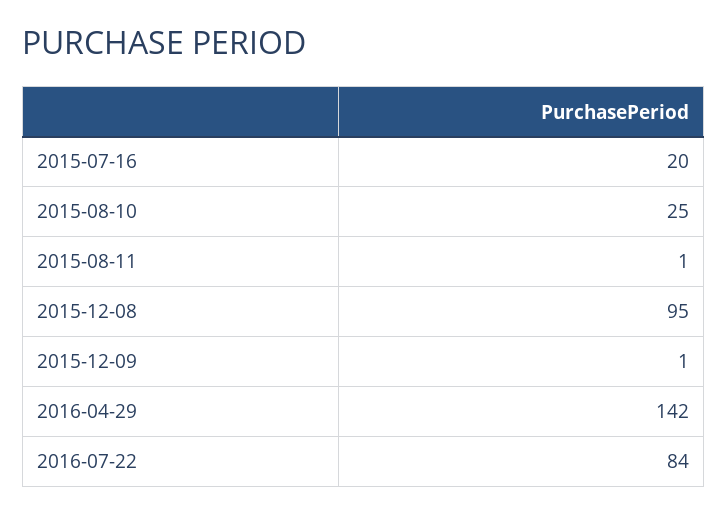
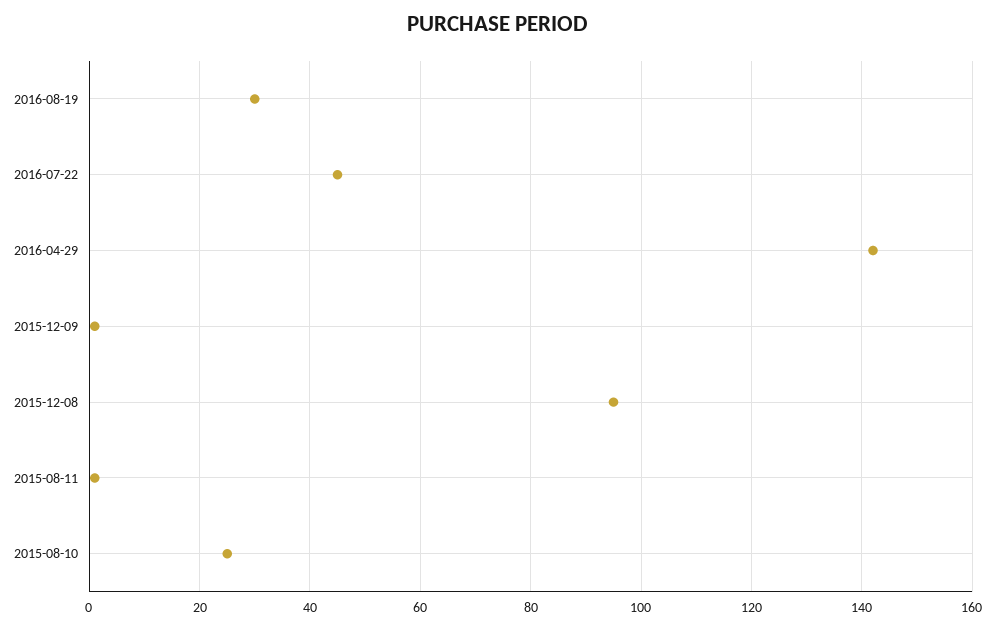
2015-07-16: 20 -> none
2016-07-22: 84 -> 45
2016-08-19: none -> 30

